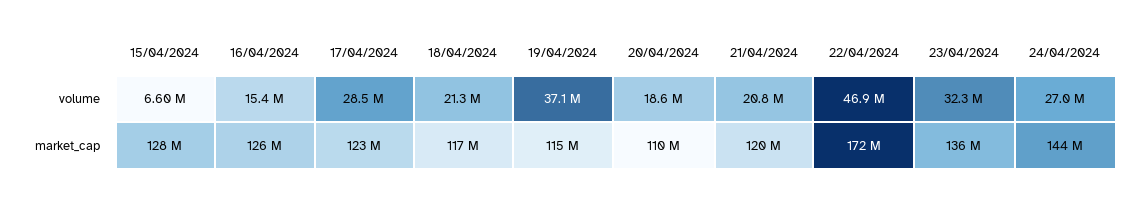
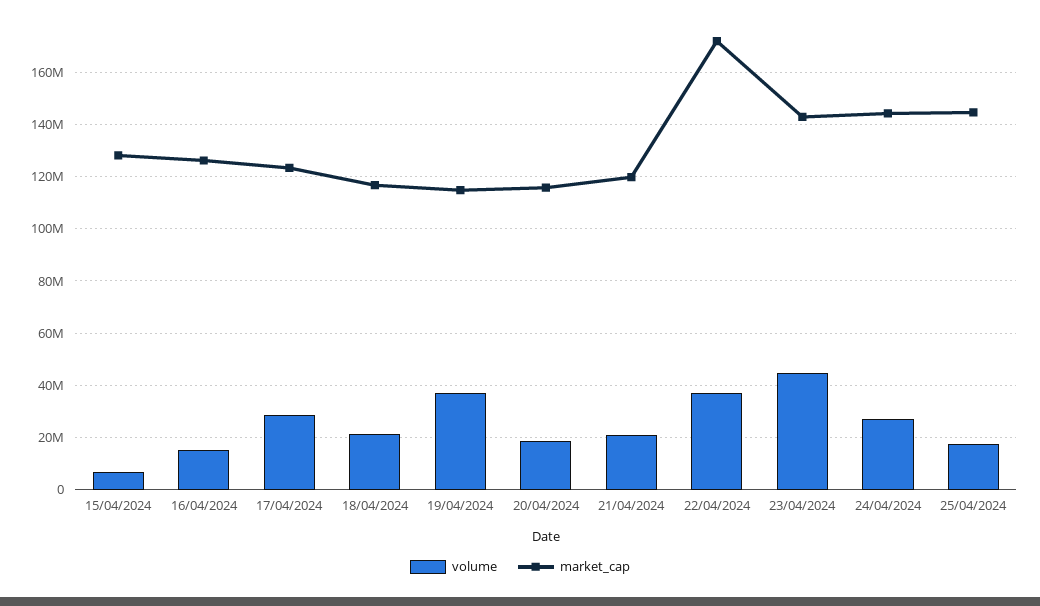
volume, 22/04/2024: 46900000 -> 37500000
volume, 23/04/2024: 32300000 -> 45000000
market_cap, 20/04/2024: 110000000 -> 115000000
market_cap, 23/04/2024: 136000000 -> 142500000
volume, 25/04/2024: none -> 17500000
market_cap, 25/04/2024: none -> 145000000

